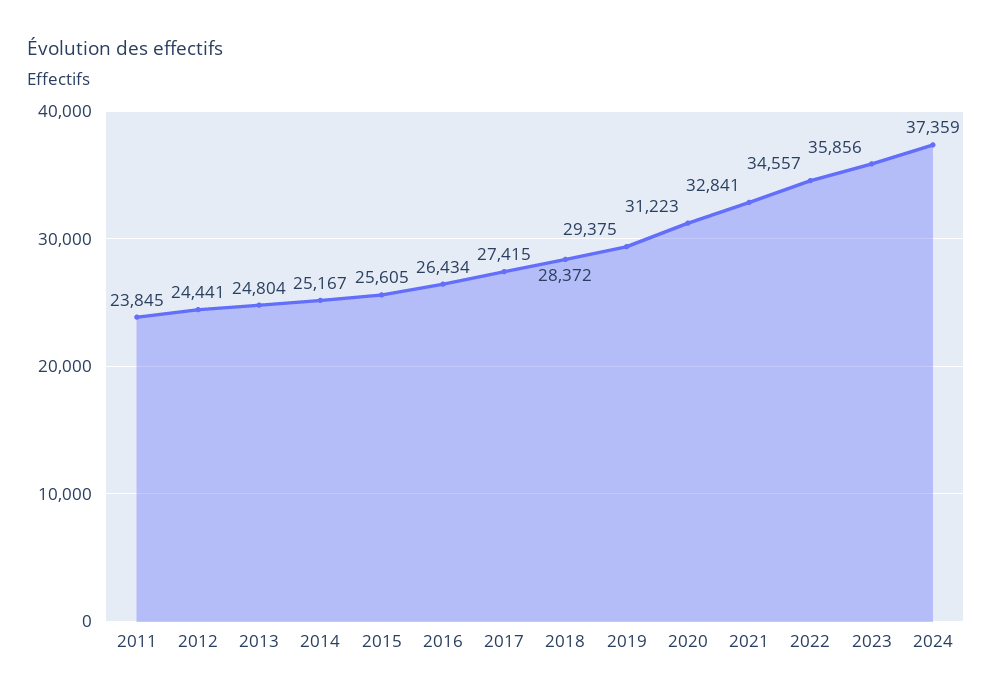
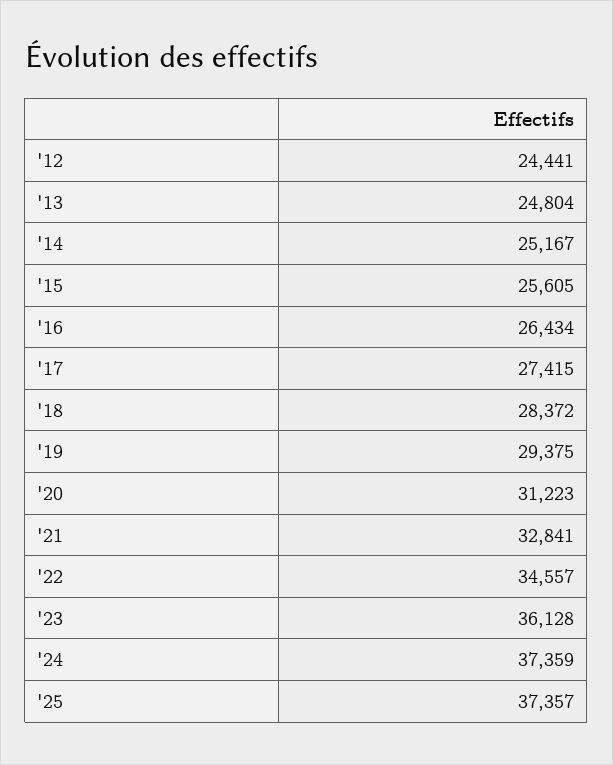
2011: 23845 -> none
2023: 35856 -> 36128
'25: none -> 37357

